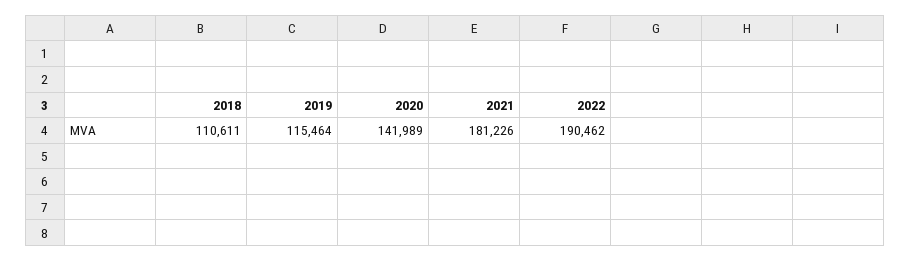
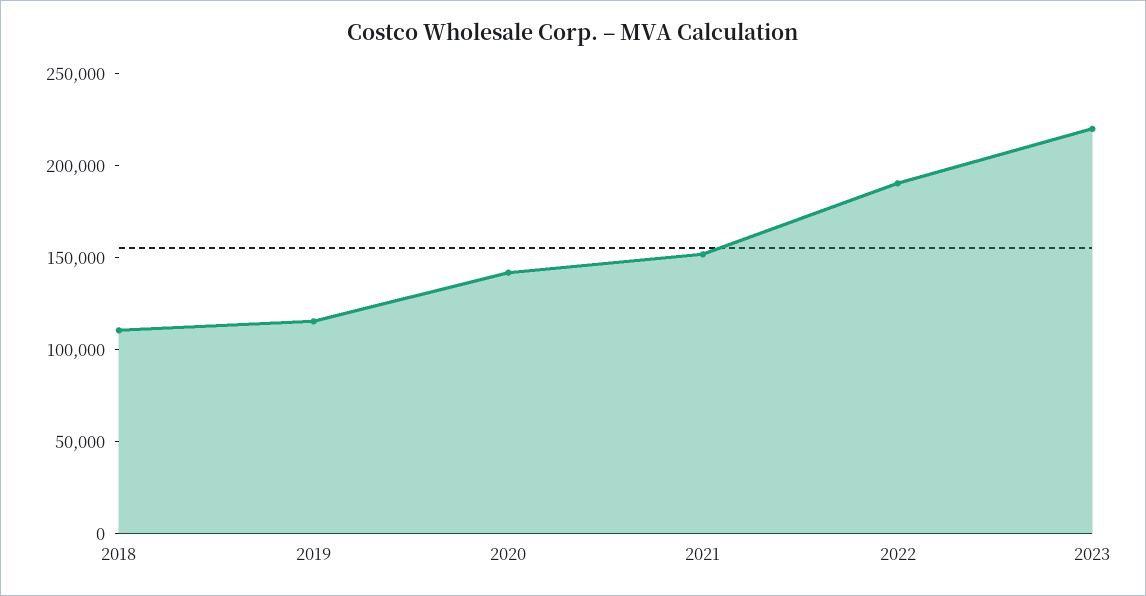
2021: 181226 -> 150000
2023: none -> 220000

